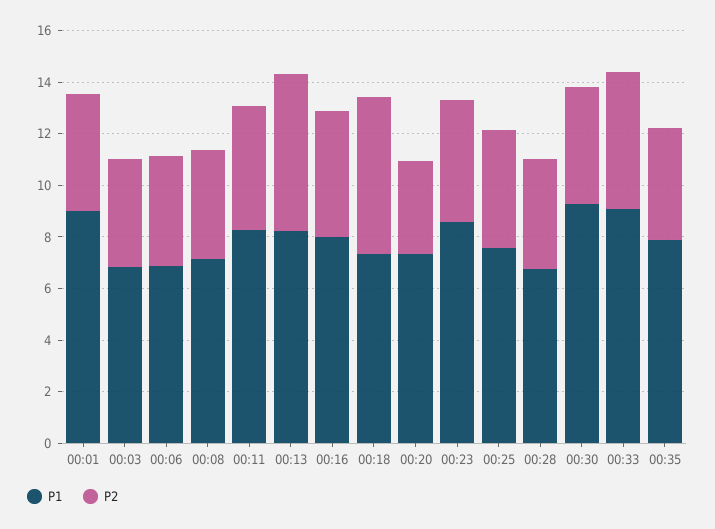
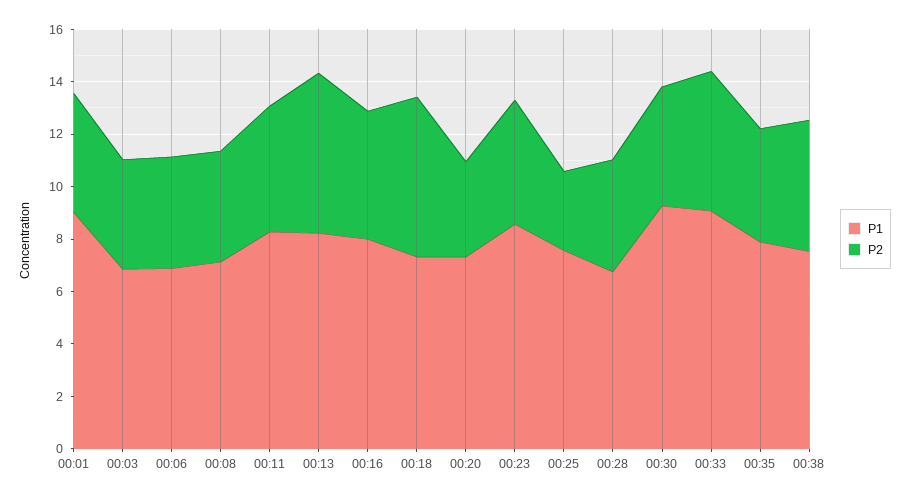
P2, 00:25: 4.5 -> 3
P1, 00:38: none -> 7.5
P2, 00:38: none -> 5

